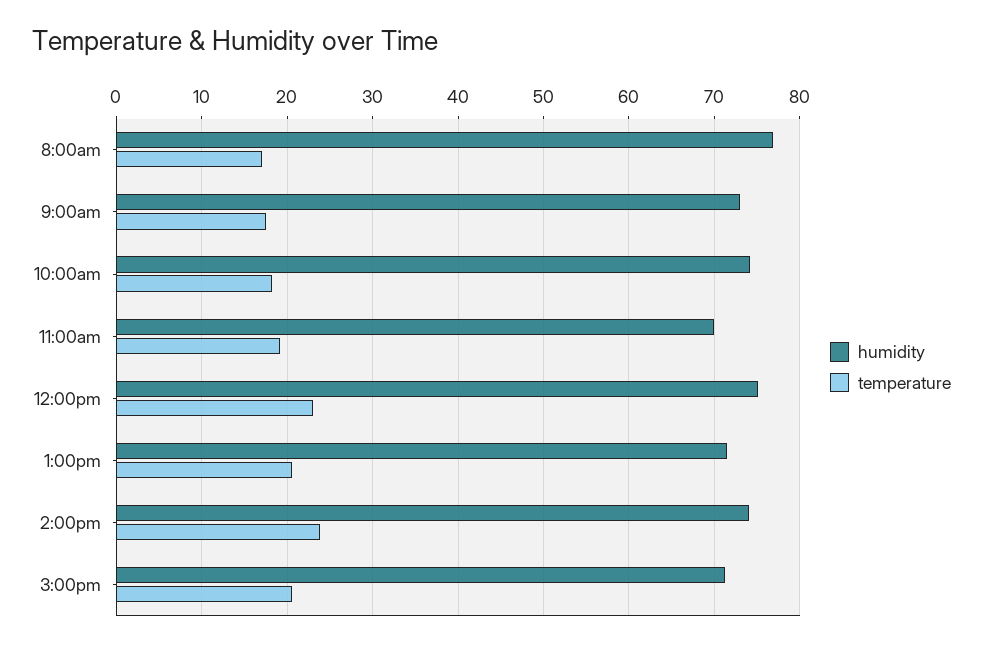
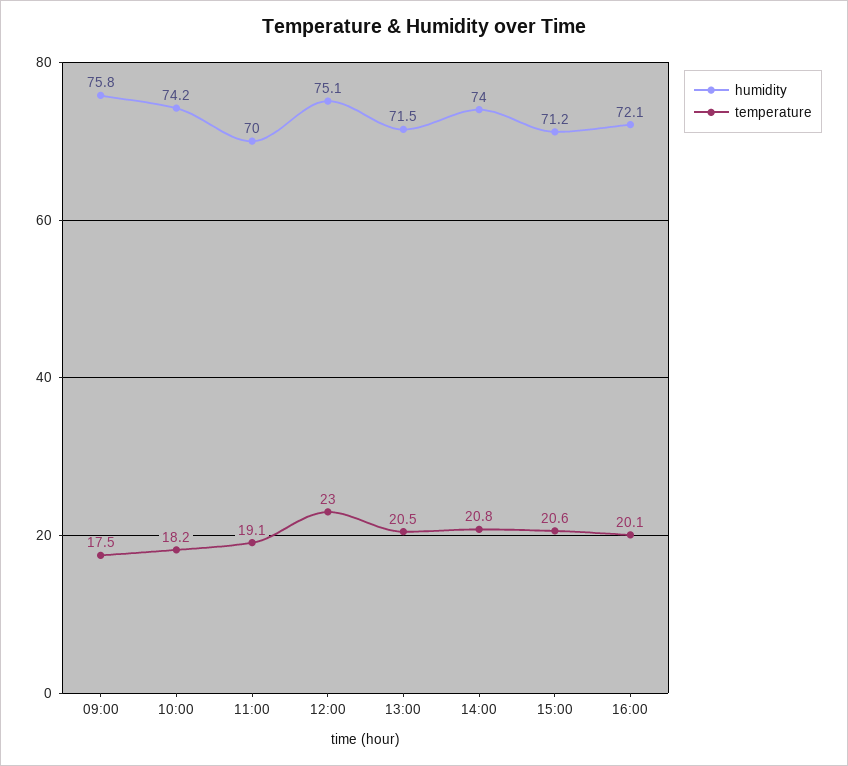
humidity, 8:00am: 77 -> none
temperature, 8:00am: 17 -> none
humidity, 9:00am: 73 -> 75.8
temperature, 2:00pm: 24 -> 20.8
humidity, 16:00: none -> 72.1
temperature, 16:00: none -> 20.1

